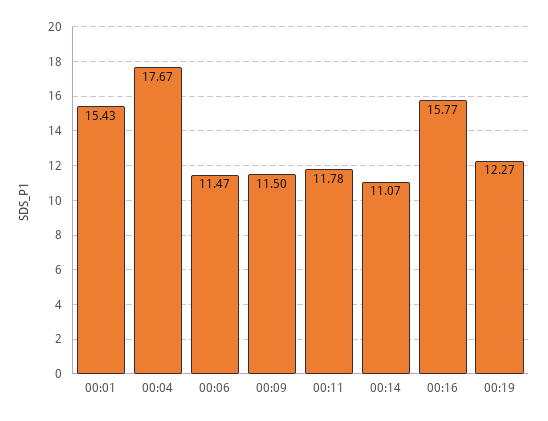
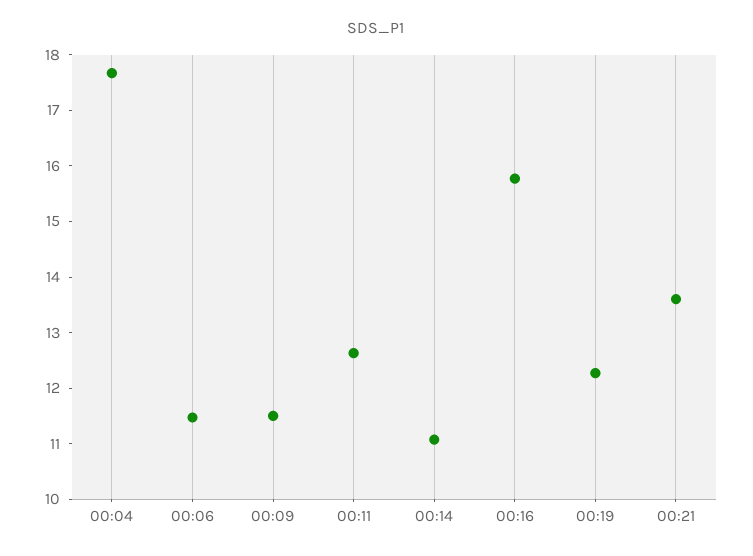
00:01: 15.43 -> none
00:11: 11.78 -> 12.6
00:21: none -> 13.6

